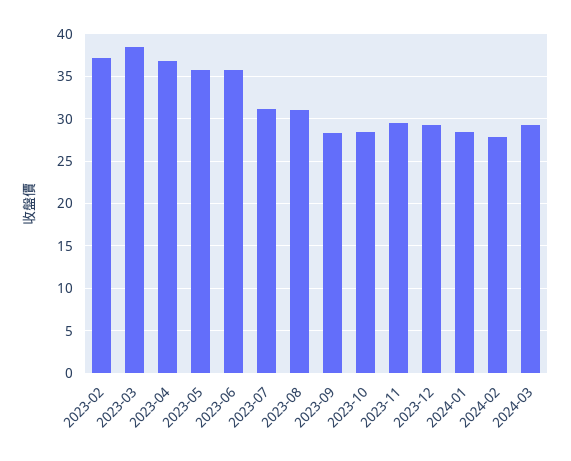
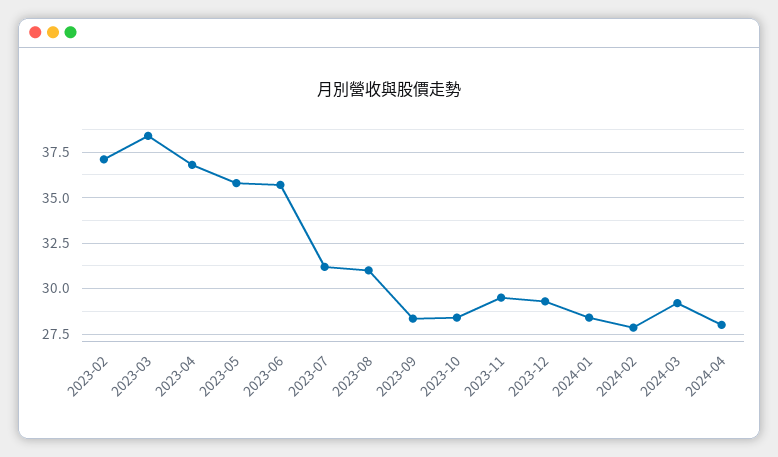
2024-04: none -> 28

